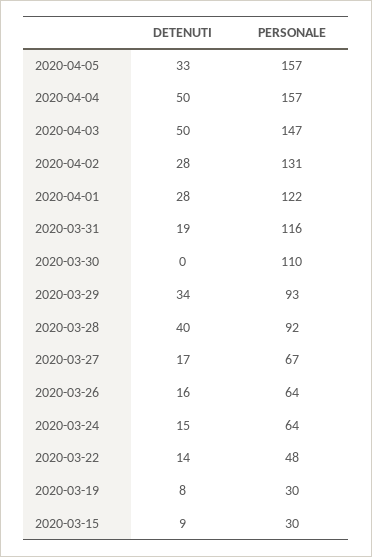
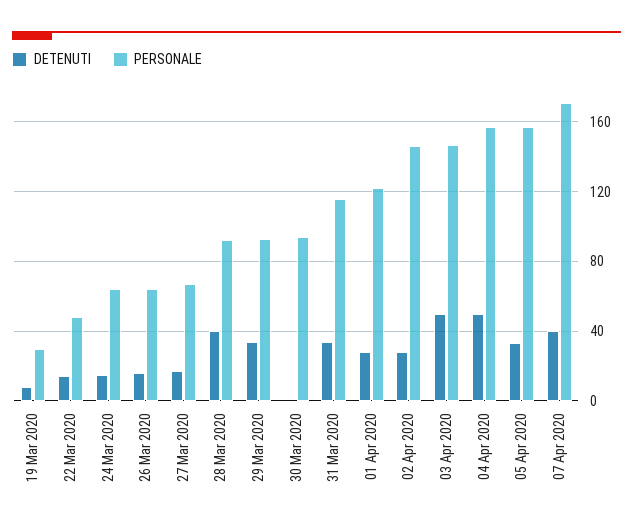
PERSONALE, 2020-04-02: 131 -> 145
DETENUTI, 2020-03-31: 19 -> 35
PERSONALE, 2020-03-30: 110 -> 95
DETENUTI, 2020-03-15: 9 -> none
PERSONALE, 2020-03-15: 30 -> none
DETENUTI, 07 Apr 2020: none -> 40
PERSONALE, 07 Apr 2020: none -> 170

